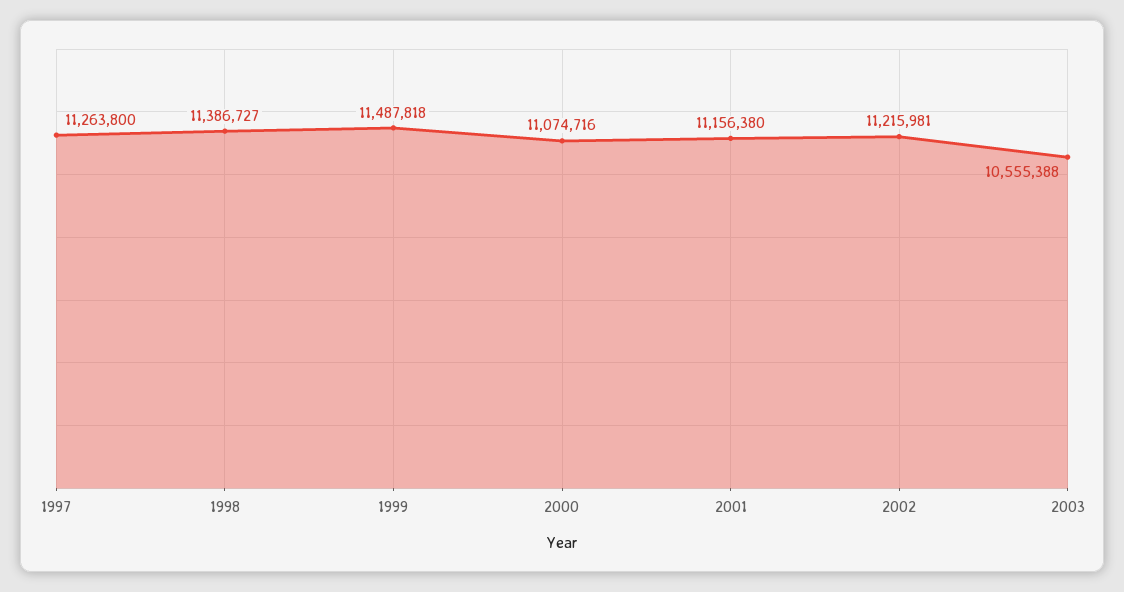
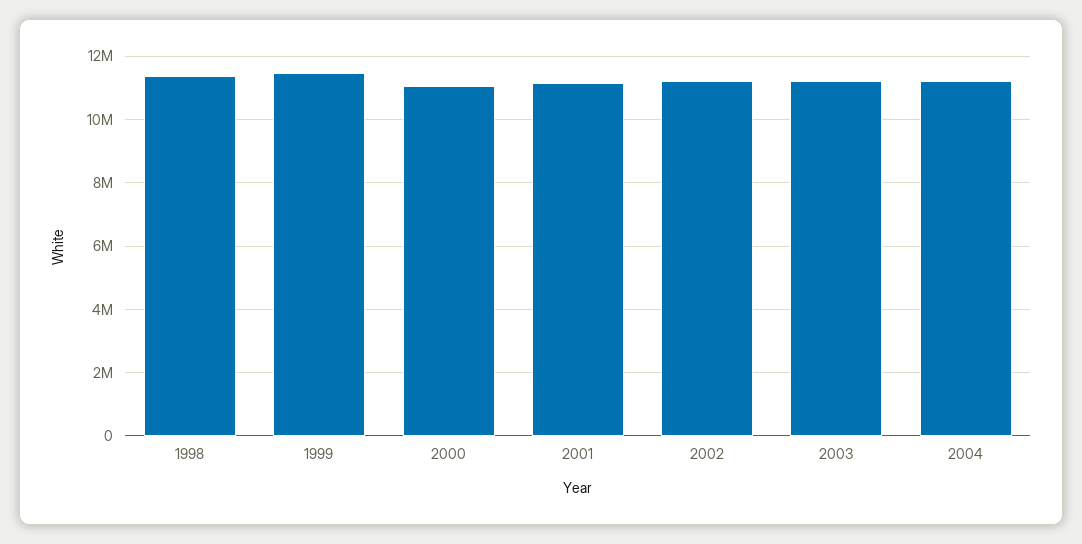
1997: 11263800 -> none
2003: 10555388 -> 11200000
2004: none -> 11200000

